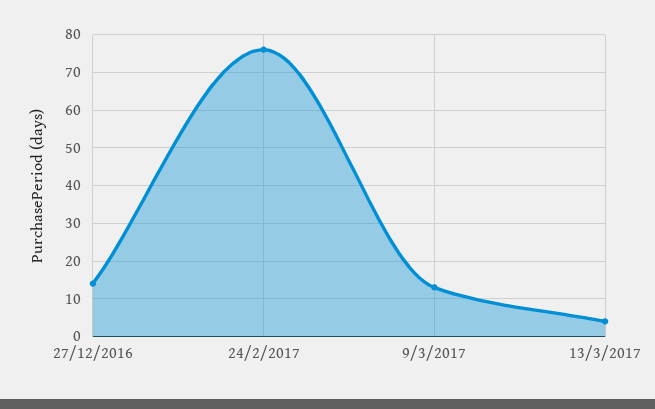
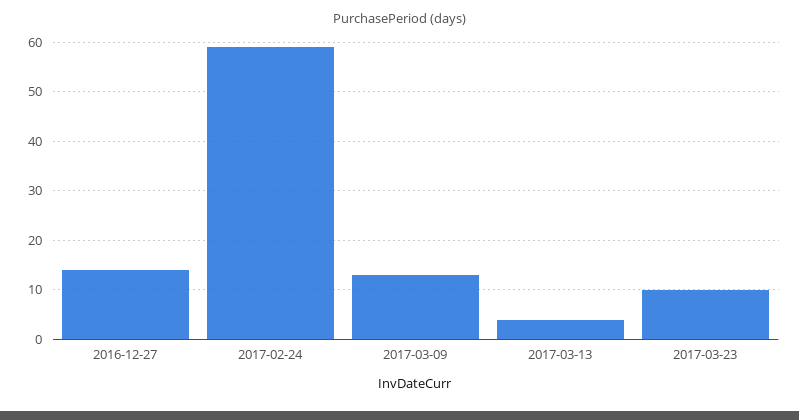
24/2/2017: 75 -> 60
2017-03-23: none -> 10

